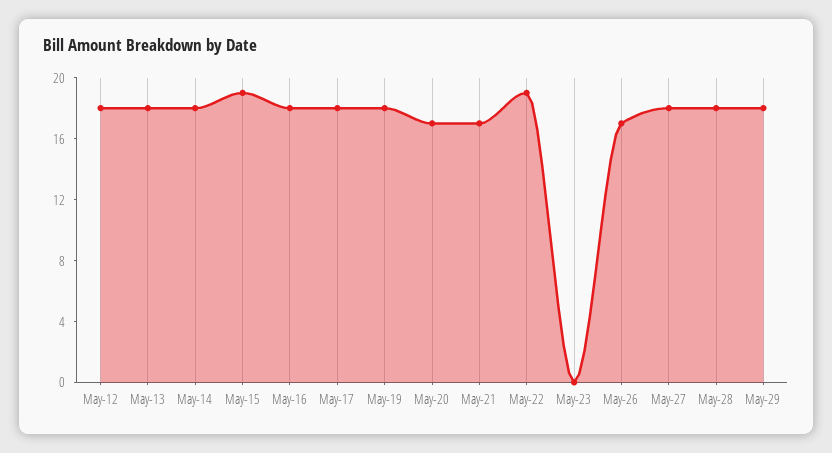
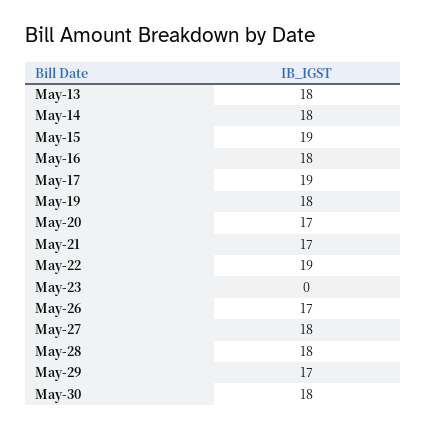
May-12: 18 -> none
May-17: 18 -> 19
May-29: 18 -> 17
May-30: none -> 18

